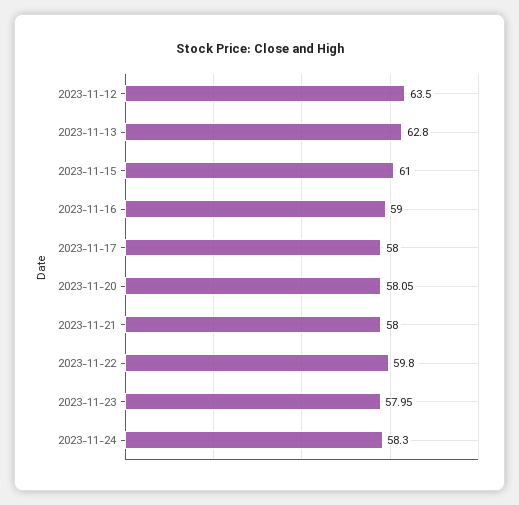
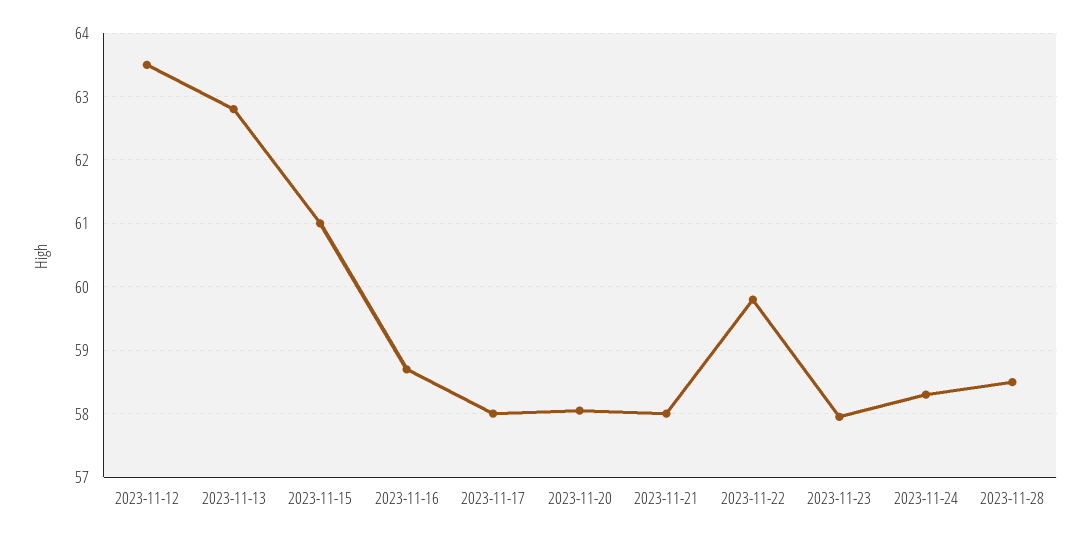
2023-11-16: 59 -> 58.7
2023-11-28: none -> 58.5

